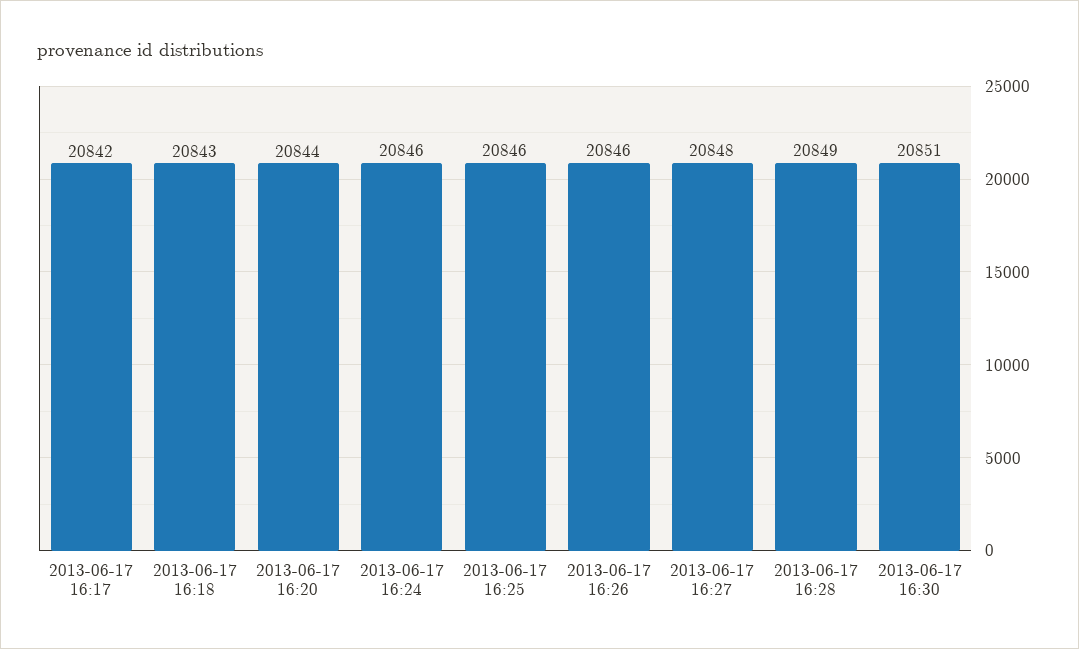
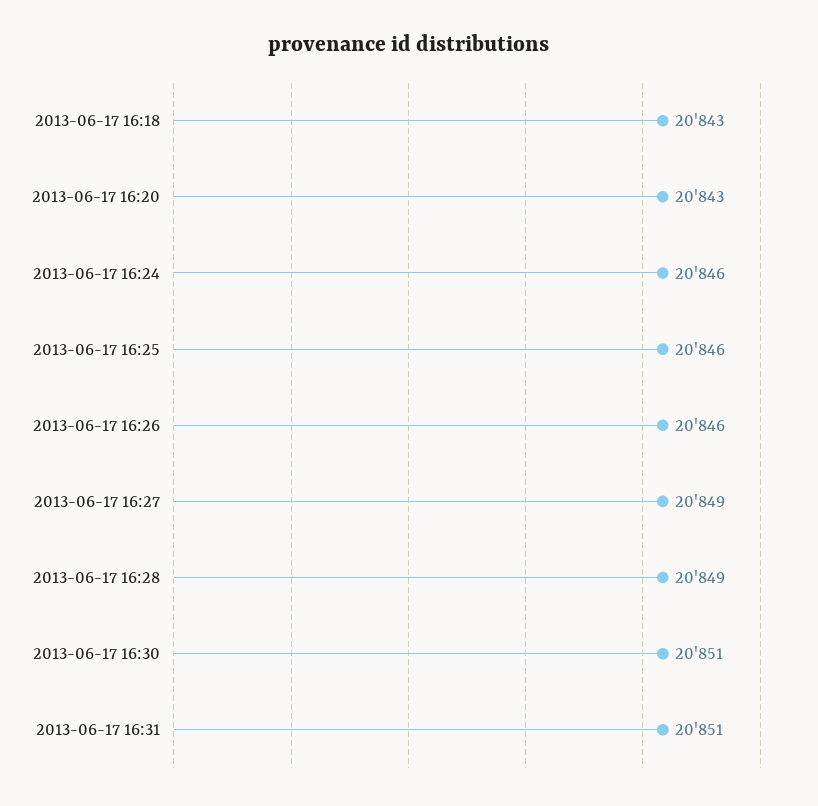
2013-06-17 16:17: 20842 -> none
2013-06-17 16:20: 20844 -> 20843
2013-06-17 16:27: 20848 -> 20849
2013-06-17 16:31: none -> 20851

